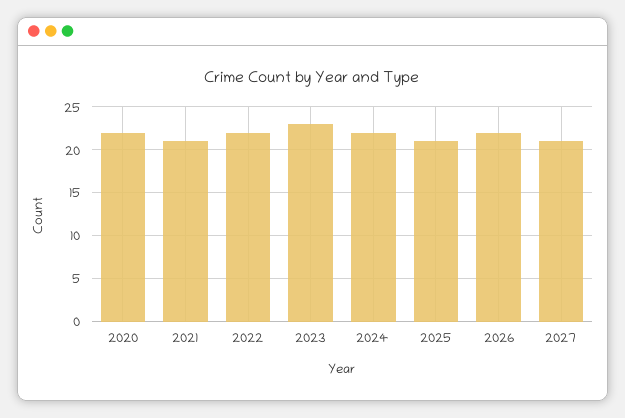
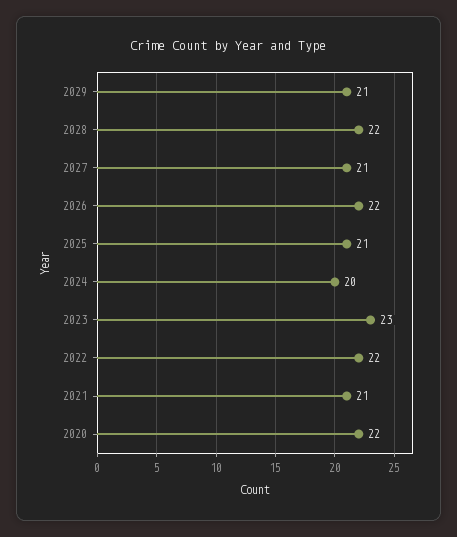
2024: 22 -> 20
2029: none -> 21
2028: none -> 22

